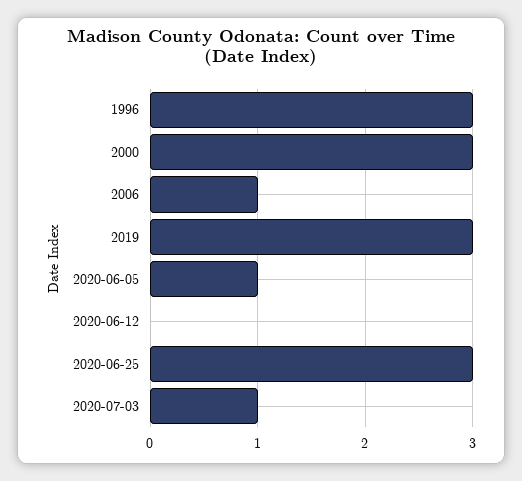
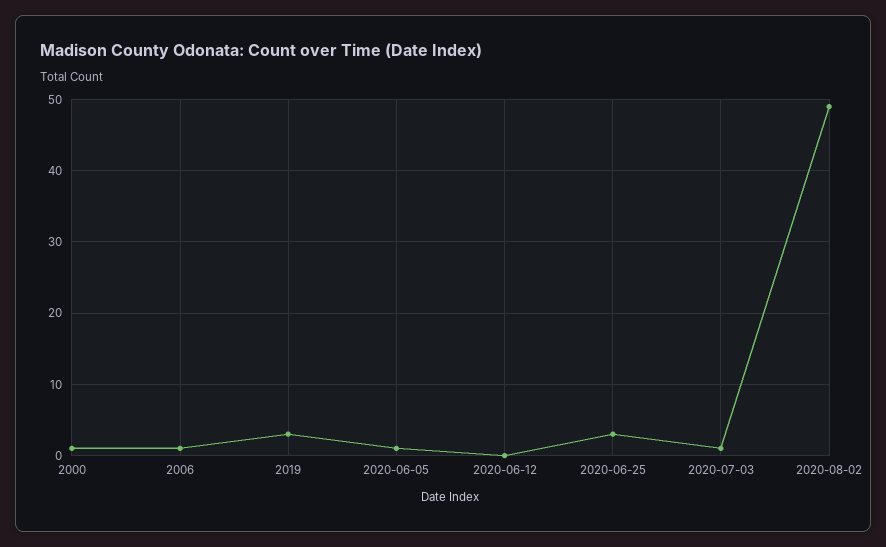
1996: 3 -> none
2000: 3 -> 1
2020-08-02: none -> 49

